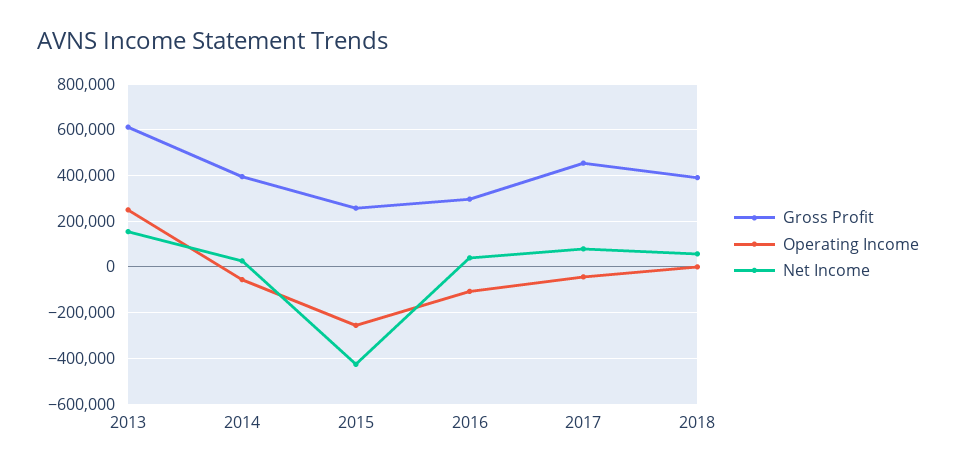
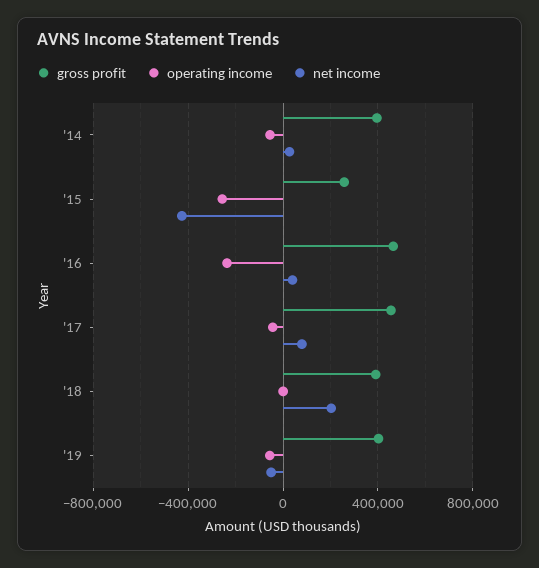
Gross Profit, 2013: 600000 -> none
Operating Income, 2013: 250000 -> none
Net Income, 2013: 150000 -> none
Gross Profit, 2016: 300000 -> 450000
Operating Income, 2016: -100000 -> -250000
Net Income, 2018: 50000 -> 200000
Gross Profit, '19: none -> 400000
Operating Income, '19: none -> -50000
Net Income, '19: none -> -50000

